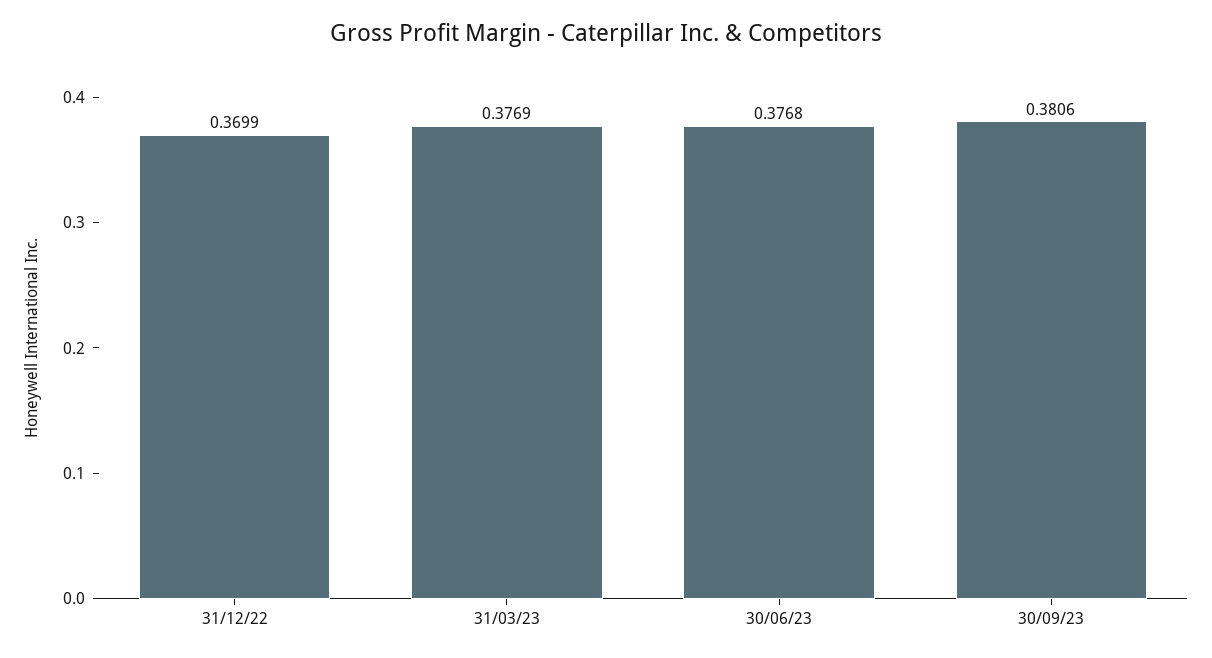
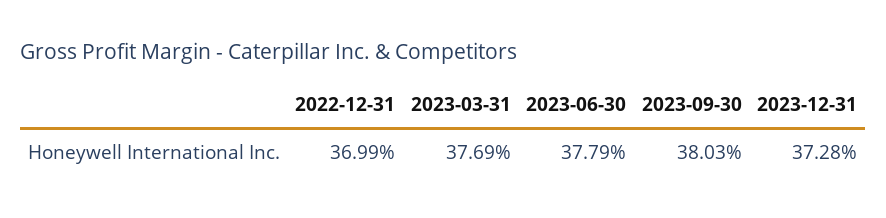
30/06/23: 0.3768 -> 0.3779
30/09/23: 0.3806 -> 0.3803
2023-12-31: none -> 0.3728

